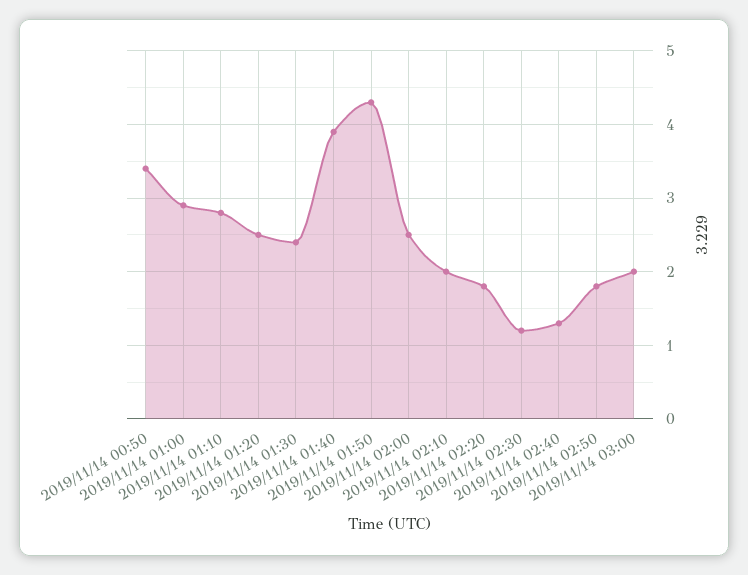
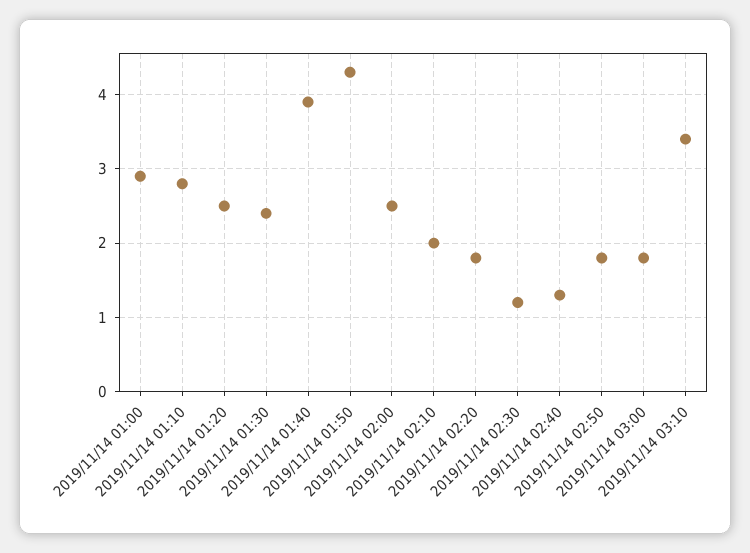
2019/11/14 00:50: 3.4 -> none
2019/11/14 03:00: 2 -> 1.8
2019/11/14 03:10: none -> 3.4

